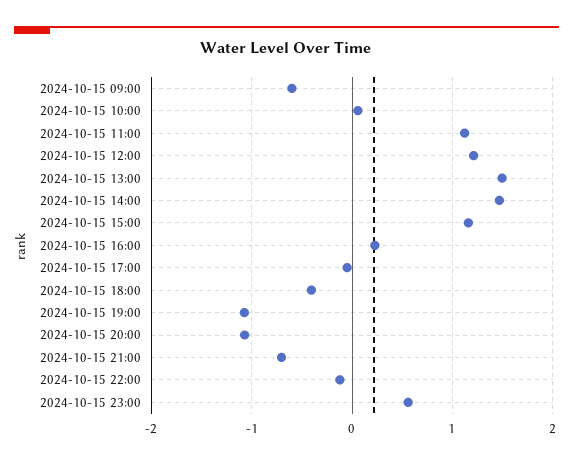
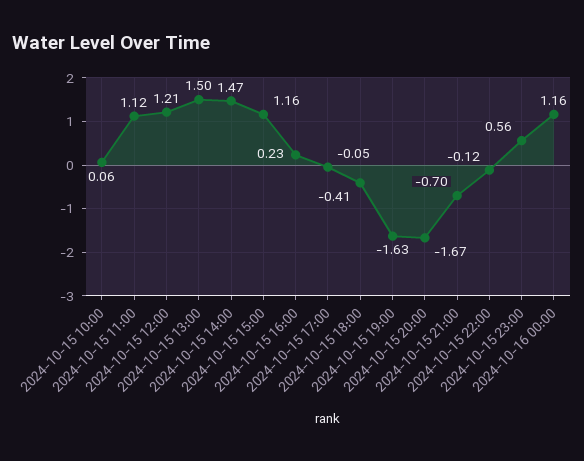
2024-10-15 09:00: -0.6 -> none
2024-10-15 19:00: -1.1 -> -1.63
2024-10-15 20:00: -1.1 -> -1.67
2024-10-16 00:00: none -> 1.16

